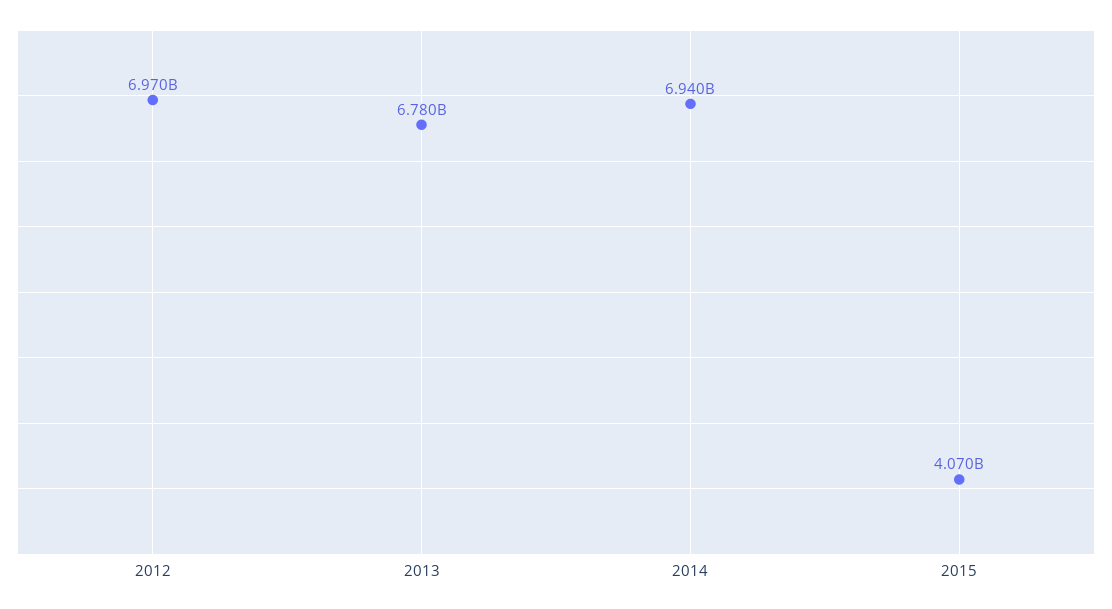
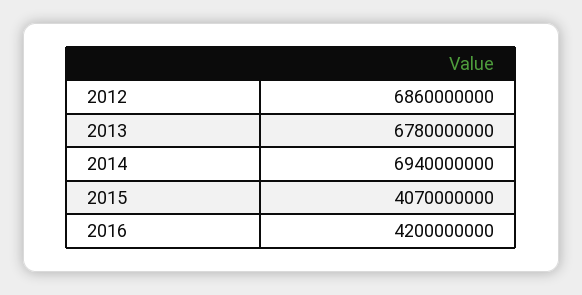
2012: 6970000000 -> 6860000000
2016: none -> 4200000000

